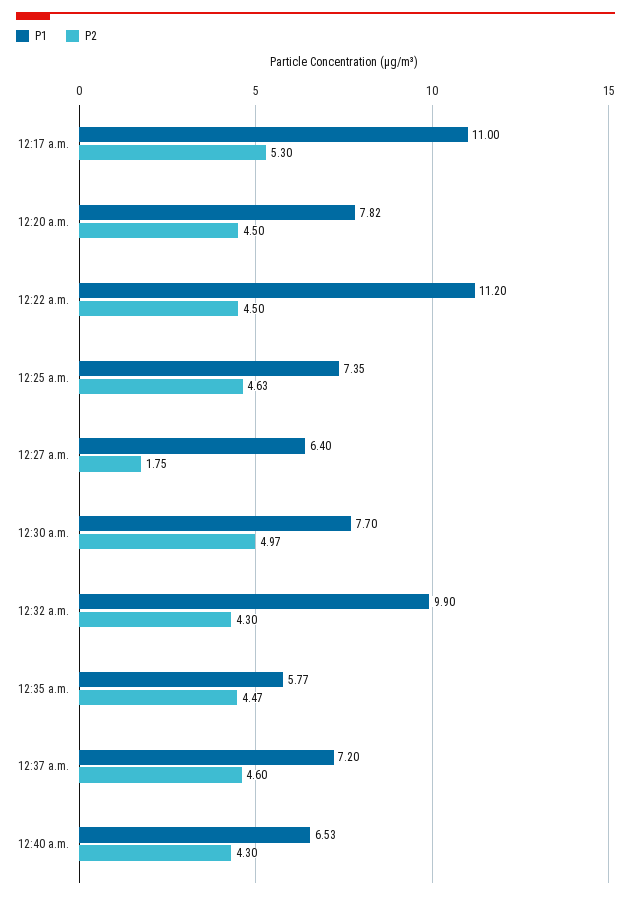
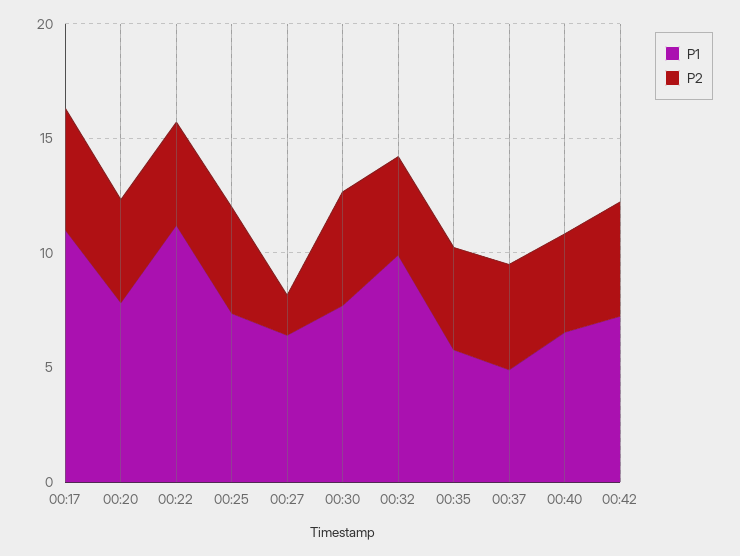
P1, 12:37 a.m.: 7.2 -> 5
P1, 00:42: none -> 7
P2, 00:42: none -> 5

